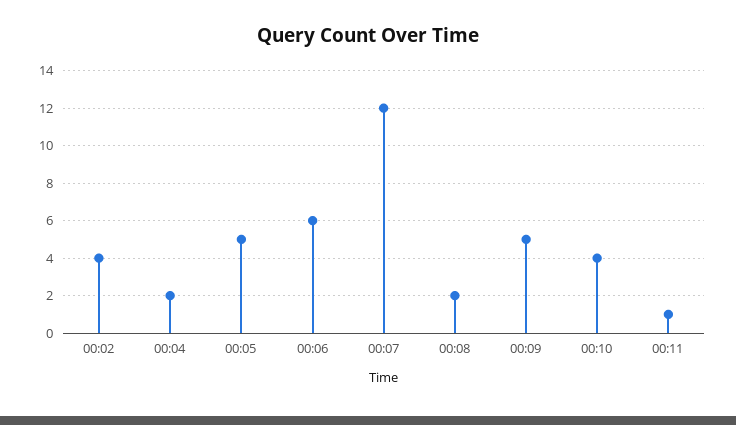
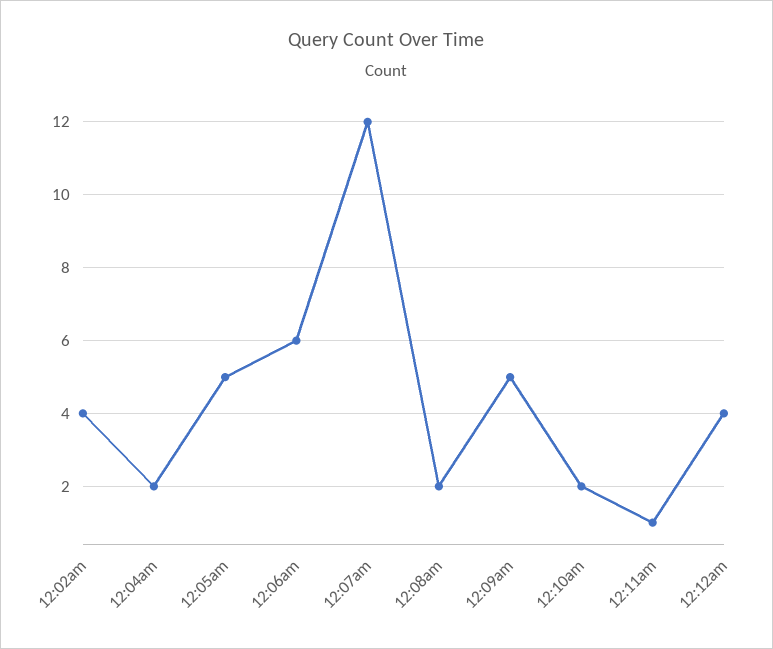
00:10: 4 -> 2
12:12am: none -> 4

